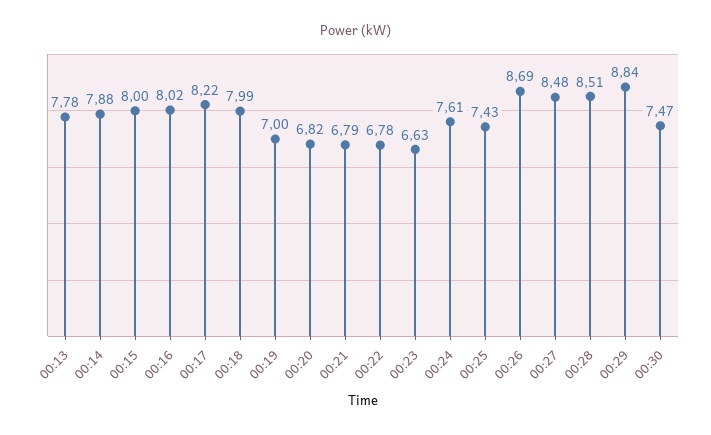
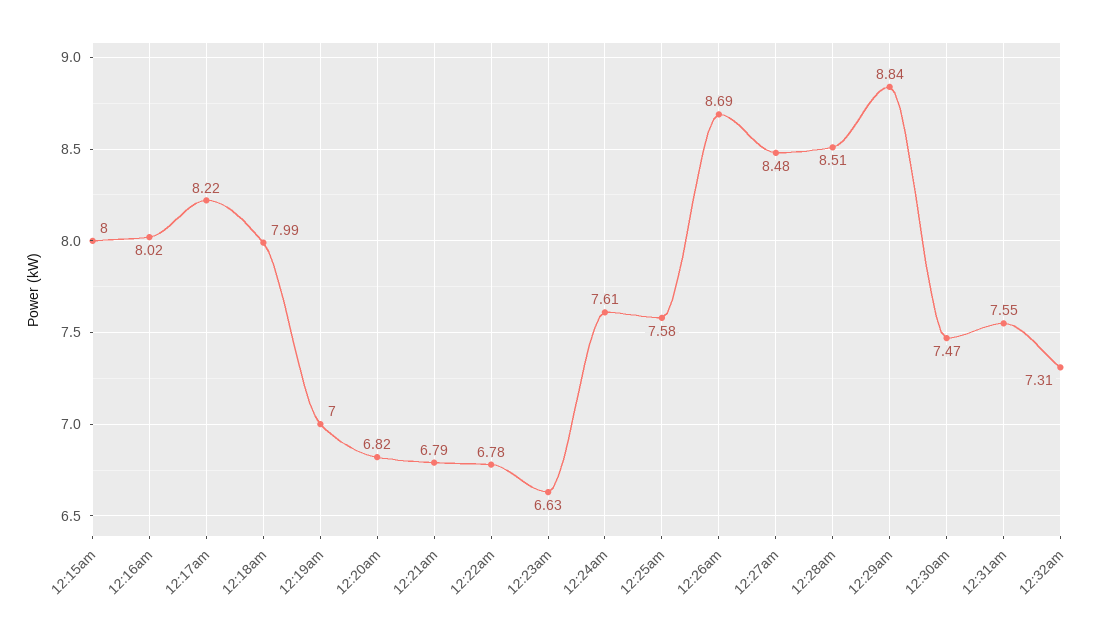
00:13: 7.78 -> none
00:14: 7.88 -> none
00:25: 7.43 -> 7.58
12:31am: none -> 7.55
12:32am: none -> 7.31

